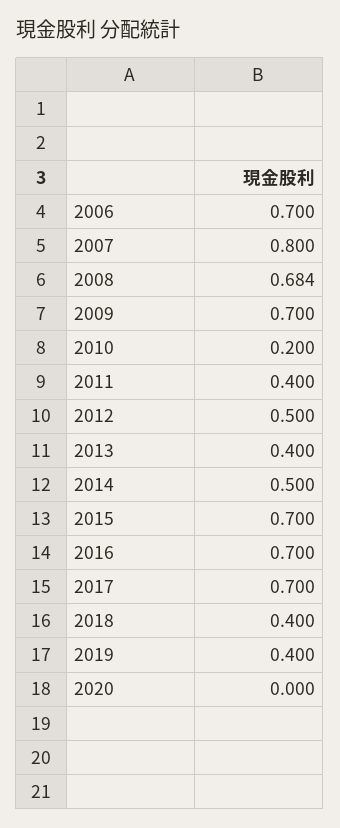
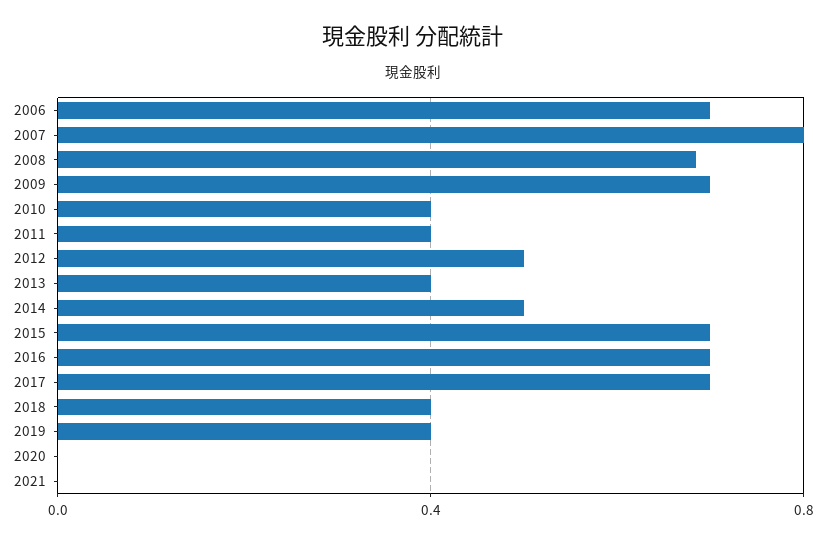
2010: 0.2 -> 0.4
2021: none -> 0

